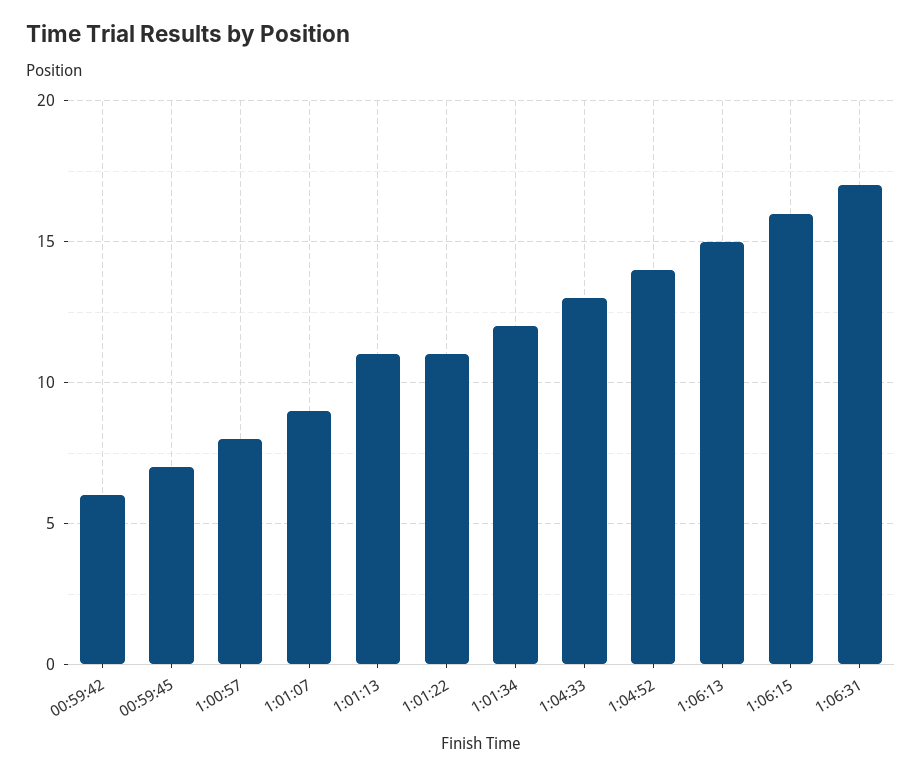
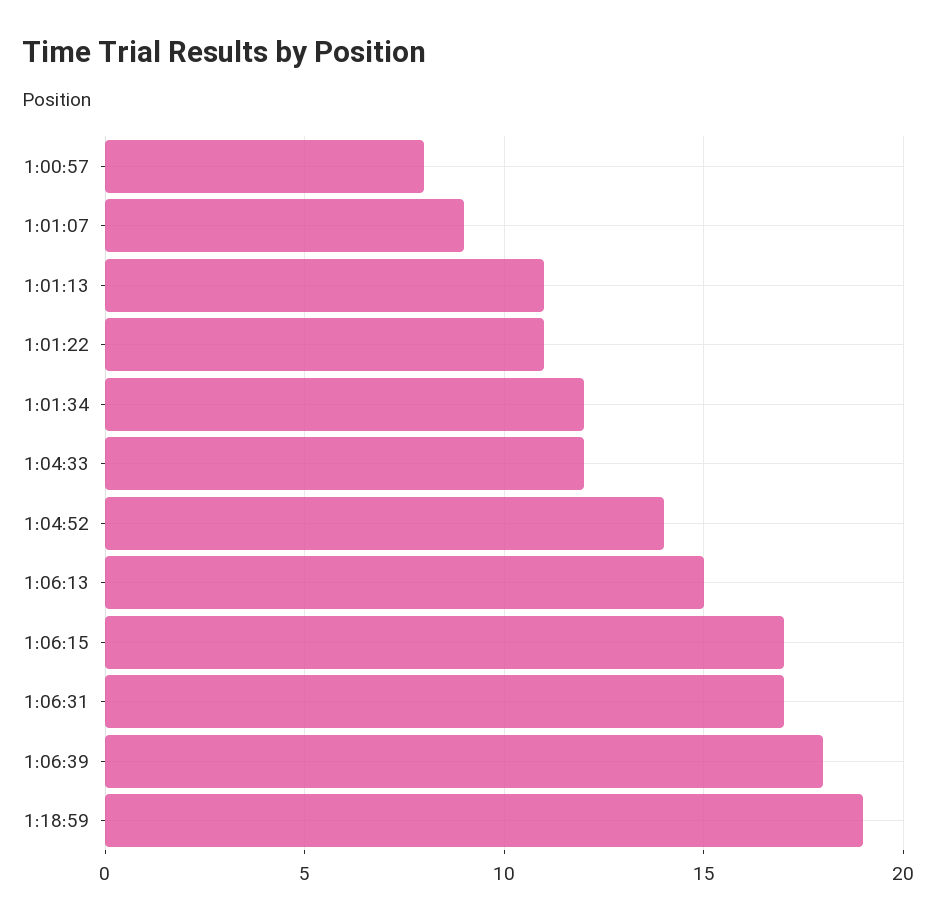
00:59:42: 6 -> none
00:59:45: 7 -> none
1:04:33: 13 -> 12
1:06:15: 16 -> 17
1:06:39: none -> 18
1:18:59: none -> 19

